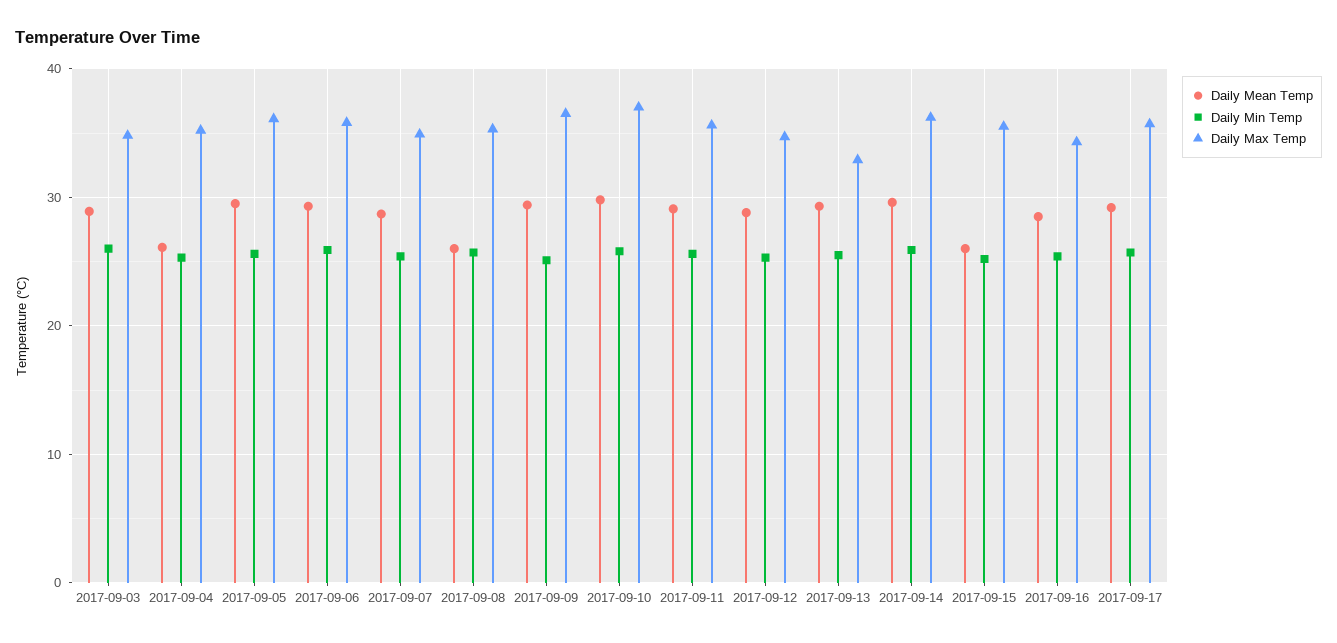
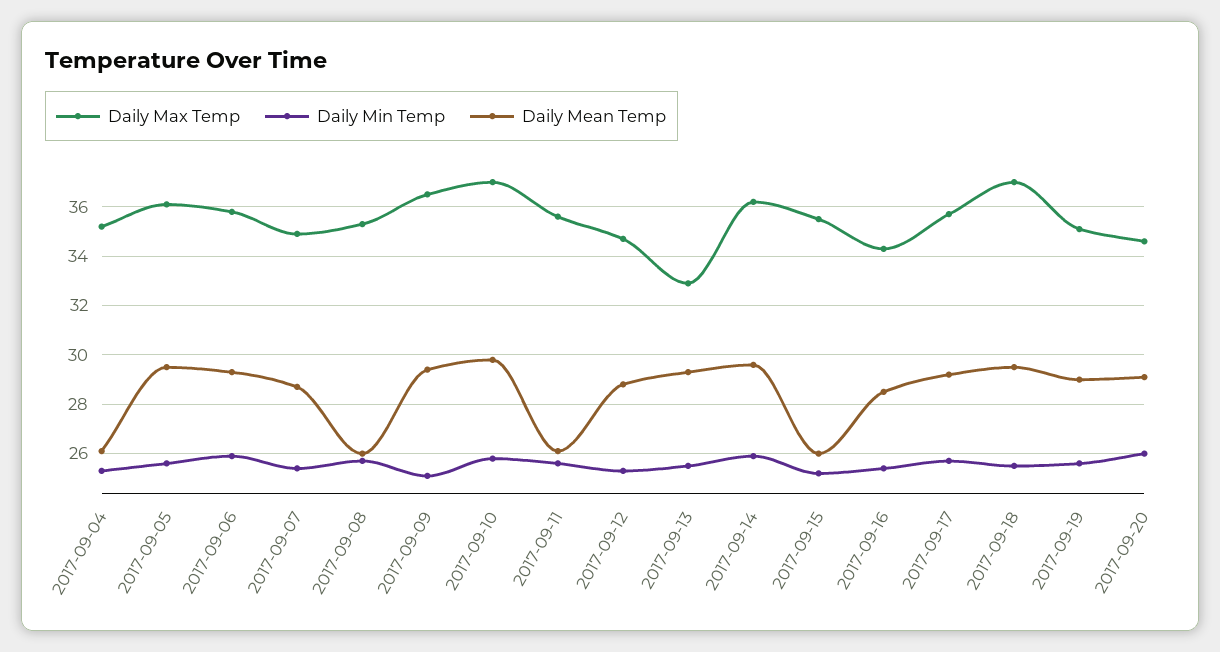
Daily Mean Temp, 2017-09-03: 29 -> none
Daily Min Temp, 2017-09-03: 26 -> none
Daily Max Temp, 2017-09-03: 35 -> none
Daily Mean Temp, 2017-09-11: 29 -> 26
Daily Max Temp, 2017-09-18: none -> 37
Daily Min Temp, 2017-09-18: none -> 25.5
Daily Mean Temp, 2017-09-18: none -> 29.5
Daily Max Temp, 2017-09-19: none -> 35
Daily Min Temp, 2017-09-19: none -> 25.5
Daily Mean Temp, 2017-09-19: none -> 29
Daily Max Temp, 2017-09-20: none -> 34.5
Daily Min Temp, 2017-09-20: none -> 26
Daily Mean Temp, 2017-09-20: none -> 29

